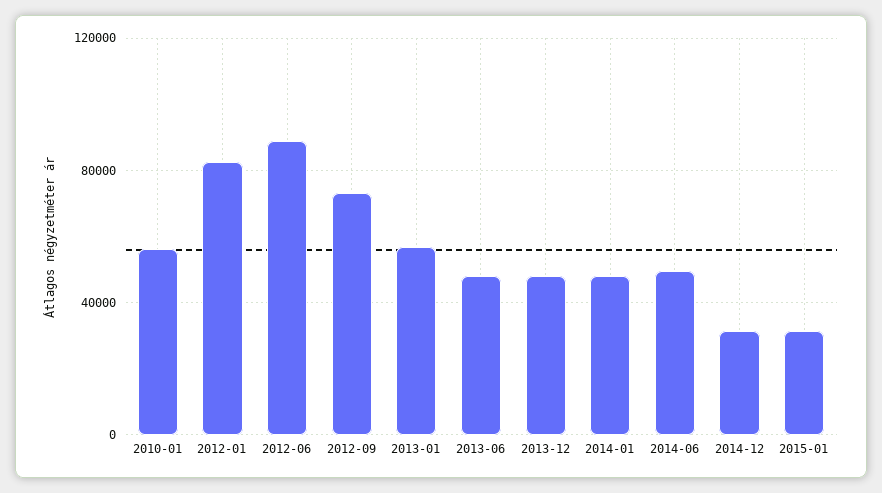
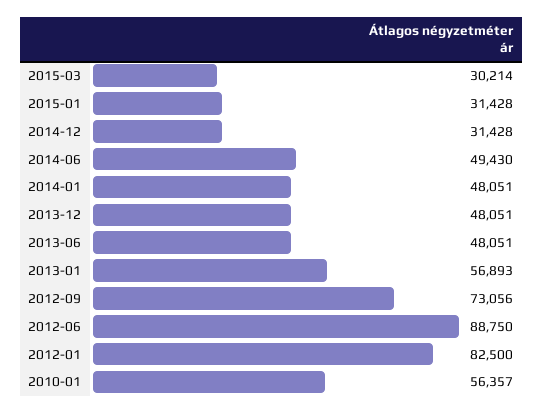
2015-03: none -> 30214

